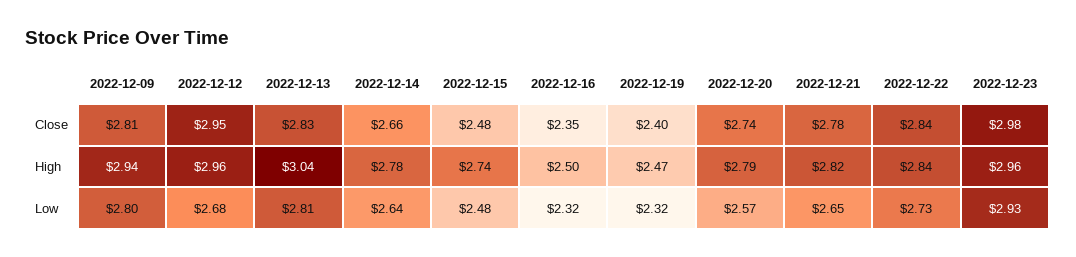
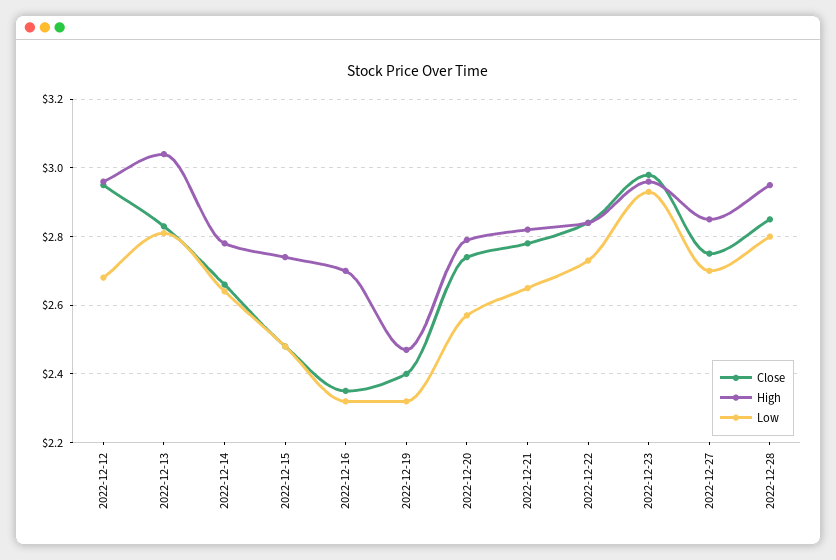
Close, 2022-12-09: 2.81 -> none
High, 2022-12-09: 2.94 -> none
High, 2022-12-16: 2.5 -> 2.7
Low, 2022-12-09: 2.8 -> none
Close, 2022-12-27: none -> 2.75
High, 2022-12-27: none -> 2.85
Low, 2022-12-27: none -> 2.7
Close, 2022-12-28: none -> 2.85
High, 2022-12-28: none -> 2.95
Low, 2022-12-28: none -> 2.8

